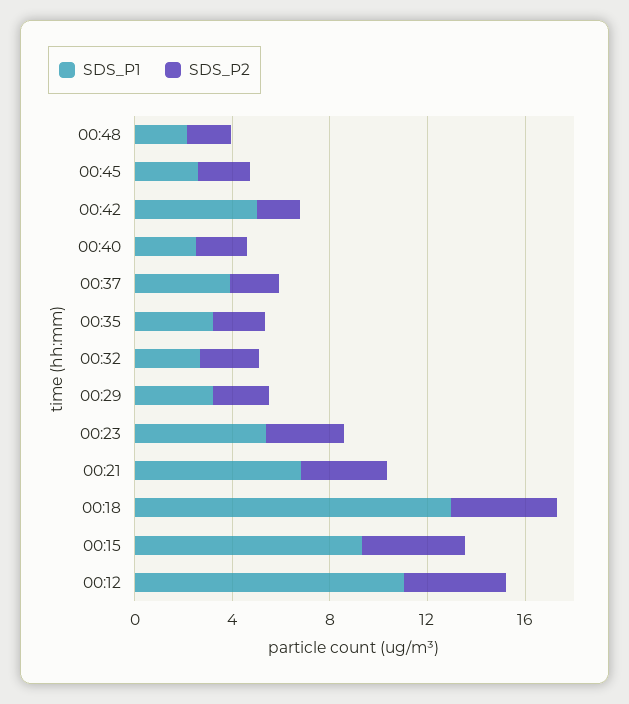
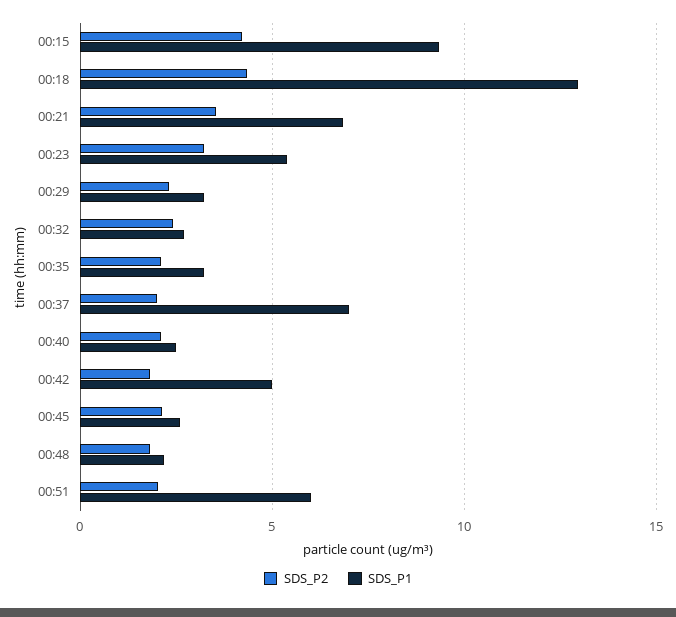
SDS_P1, 00:37: 4 -> 7
SDS_P1, 00:12: 11 -> none
SDS_P2, 00:12: 4 -> none
SDS_P2, 00:51: none -> 2
SDS_P1, 00:51: none -> 6

